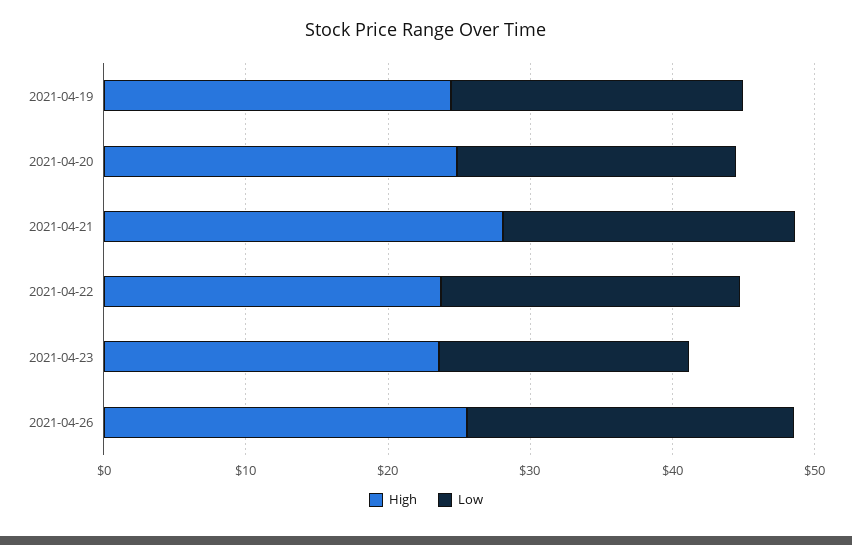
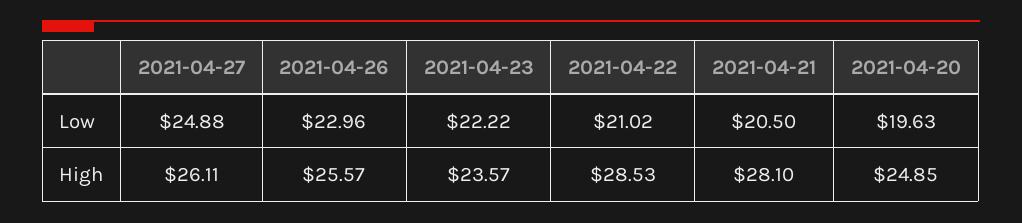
High, 2021-04-19: 24 -> none
Low, 2021-04-19: 20 -> none
High, 2021-04-22: 24 -> 28.53
Low, 2021-04-23: 18 -> 22.22
Low, 2021-04-27: none -> 24.88
High, 2021-04-27: none -> 26.11

